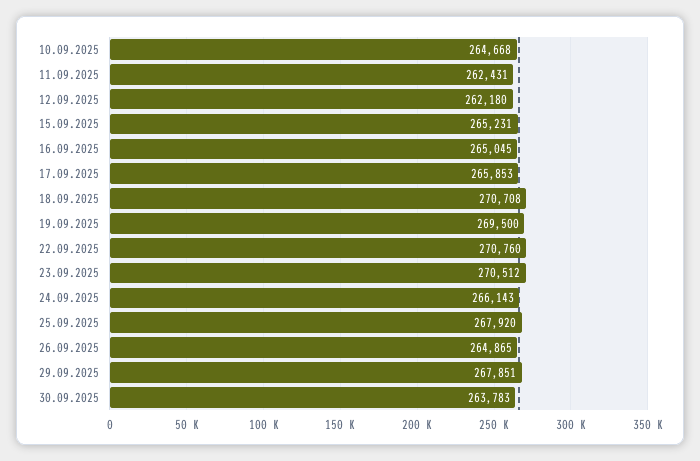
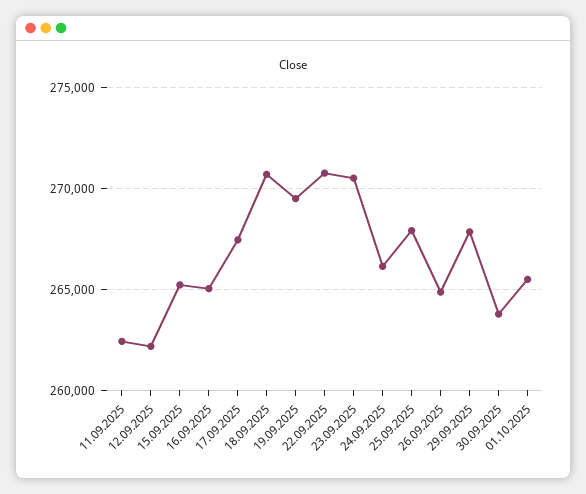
10.09.2025: 264668 -> none
17.09.2025: 265853 -> 267500
01.10.2025: none -> 265500

